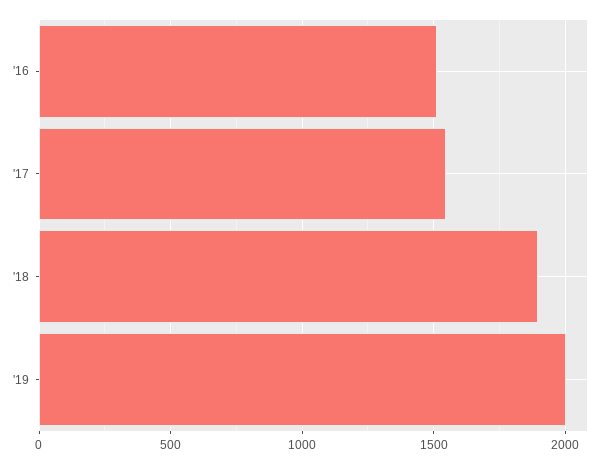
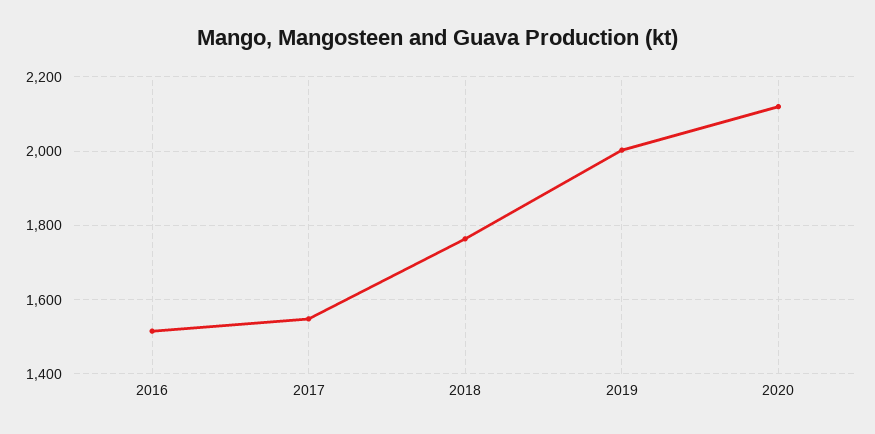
'18: 1900 -> 1760
2020: none -> 2120

